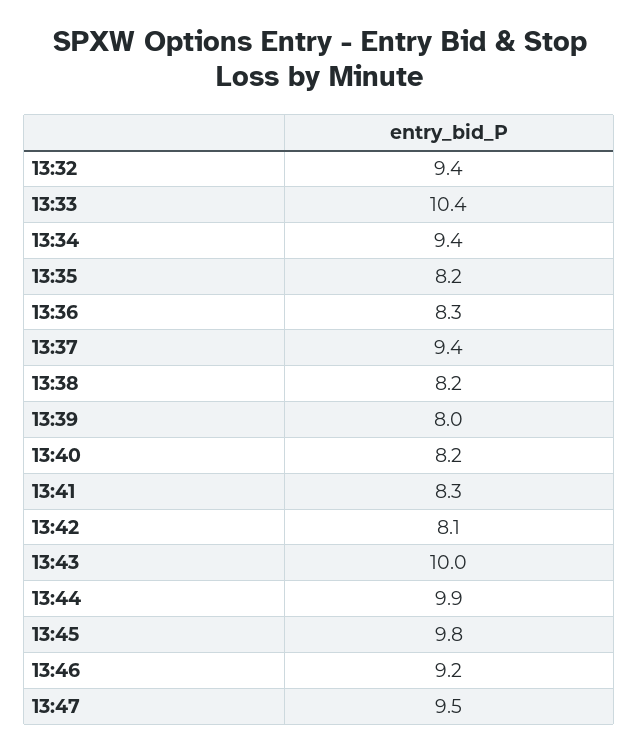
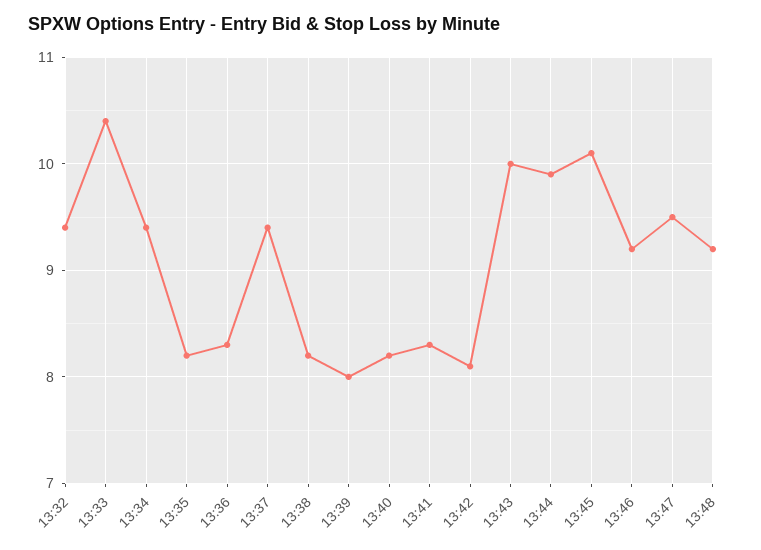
13:45: 9.8 -> 10.1
13:48: none -> 9.2

